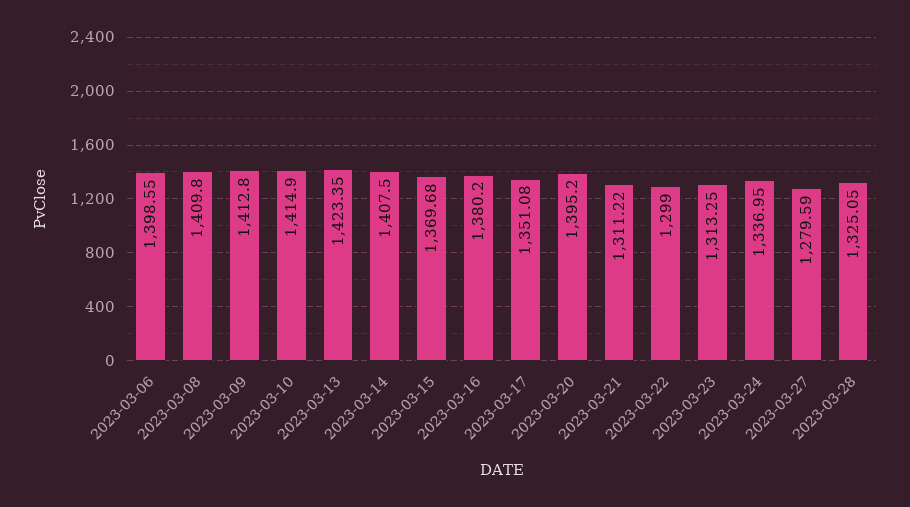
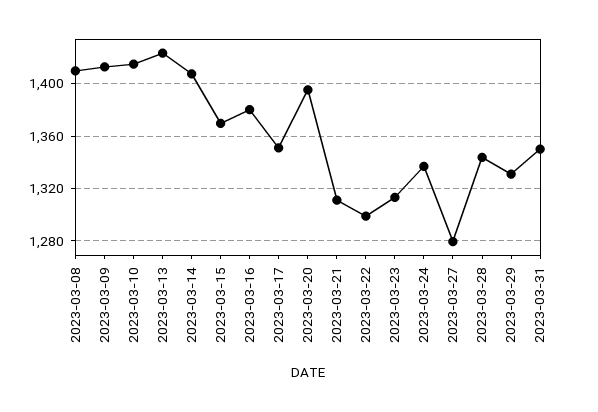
2023-03-06: 1398.55 -> none
2023-03-28: 1325.05 -> 1345
2023-03-29: none -> 1330
2023-03-31: none -> 1350

